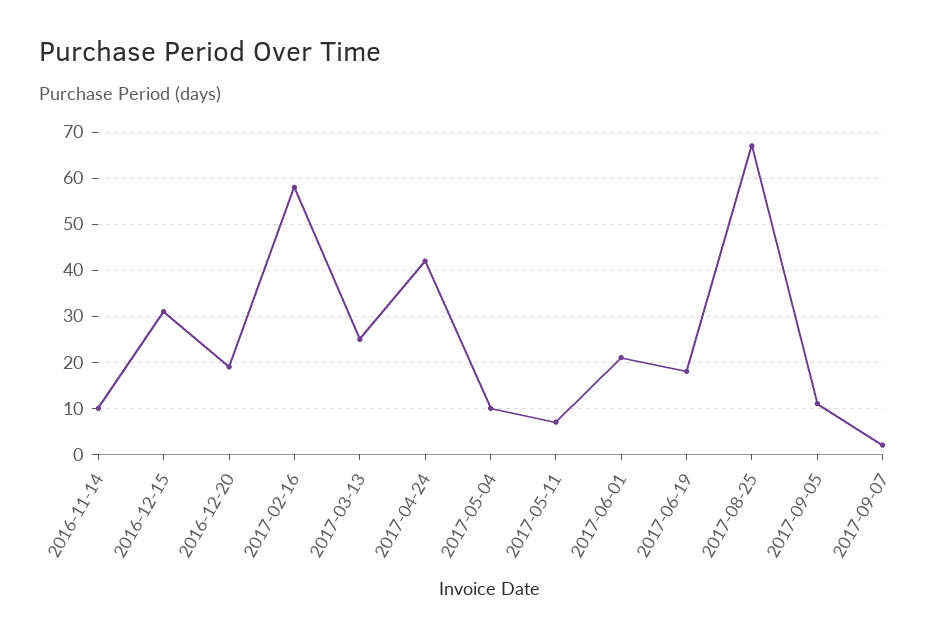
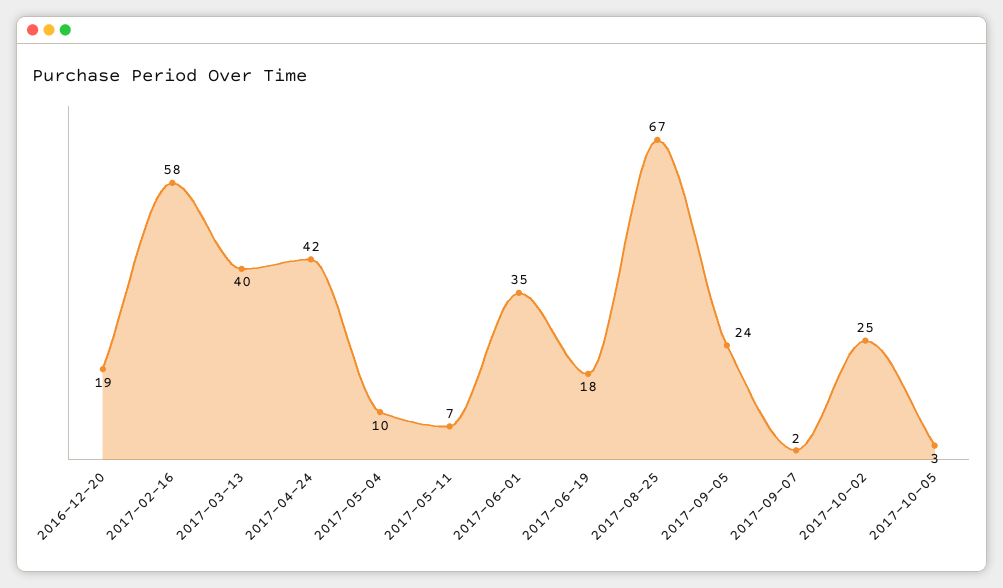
2016-11-14: 10 -> none
2016-12-15: 30 -> none
2017-03-13: 25 -> 40
2017-06-01: 20 -> 35
2017-09-05: 10 -> 24
2017-10-02: none -> 25
2017-10-05: none -> 3

